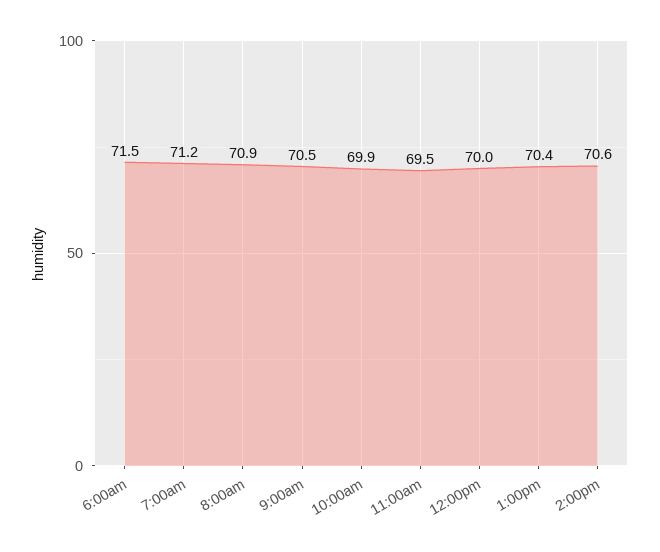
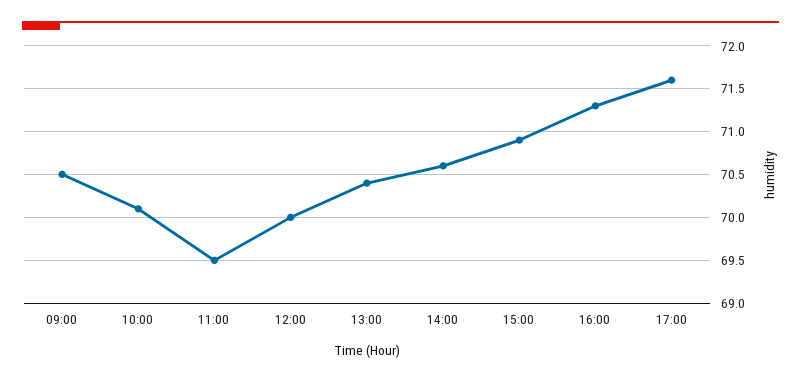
6:00am: 71.5 -> none
7:00am: 71.2 -> none
8:00am: 70.9 -> none
10:00am: 69.9 -> 70.1
15:00: none -> 70.9
16:00: none -> 71.3
17:00: none -> 71.6

